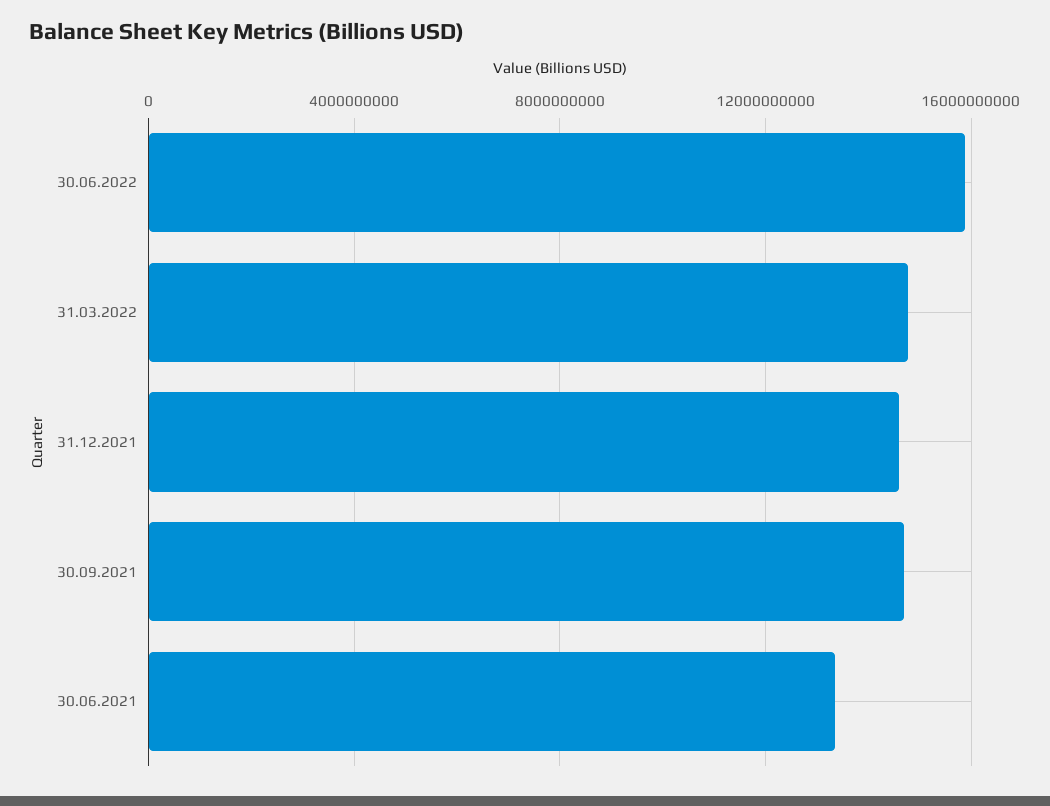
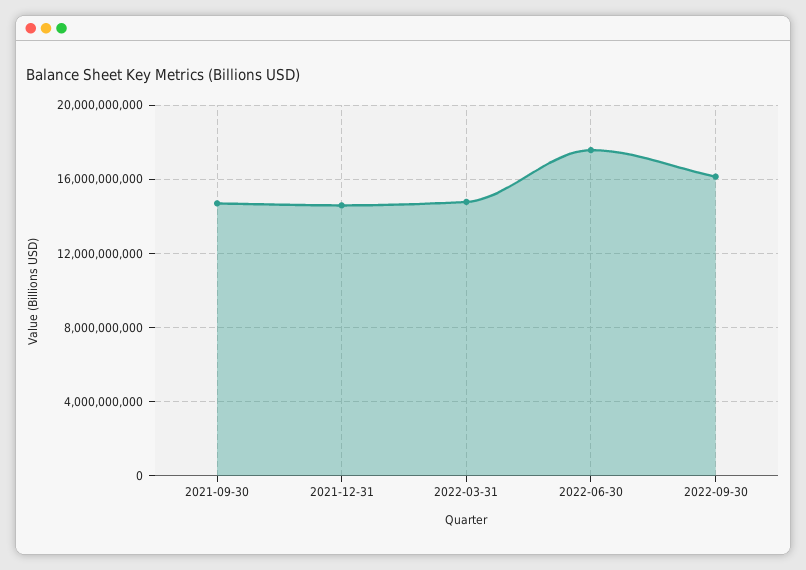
30.06.2022: 16000000000 -> 17500000000
30.06.2021: 13500000000 -> none
2022-09-30: none -> 16000000000

